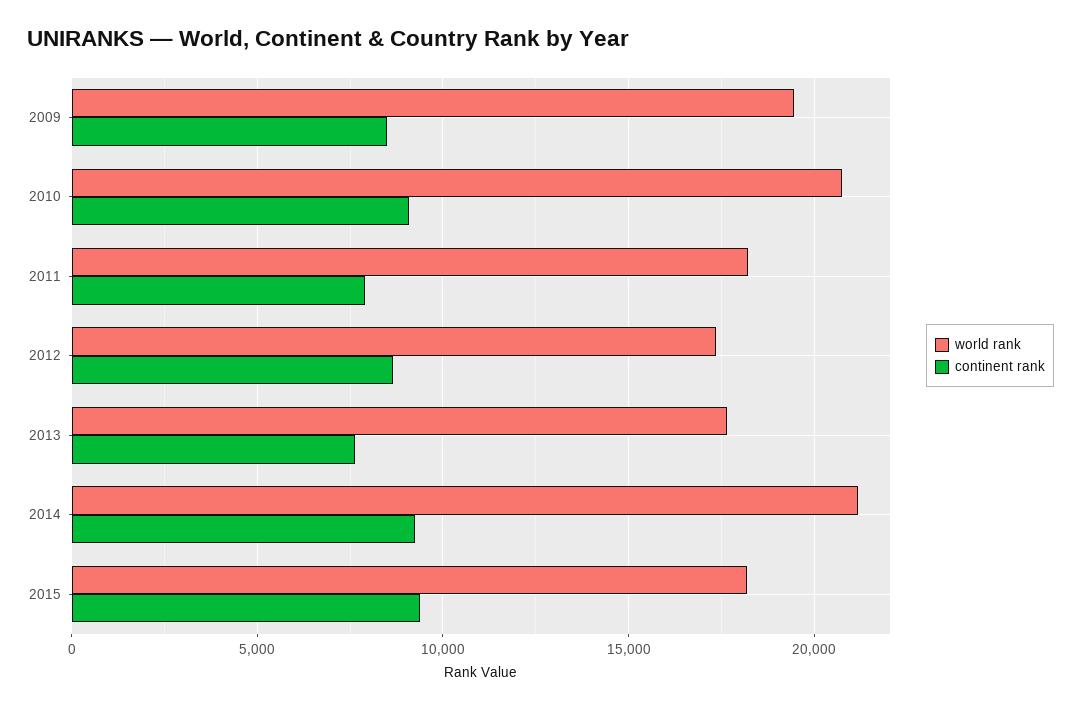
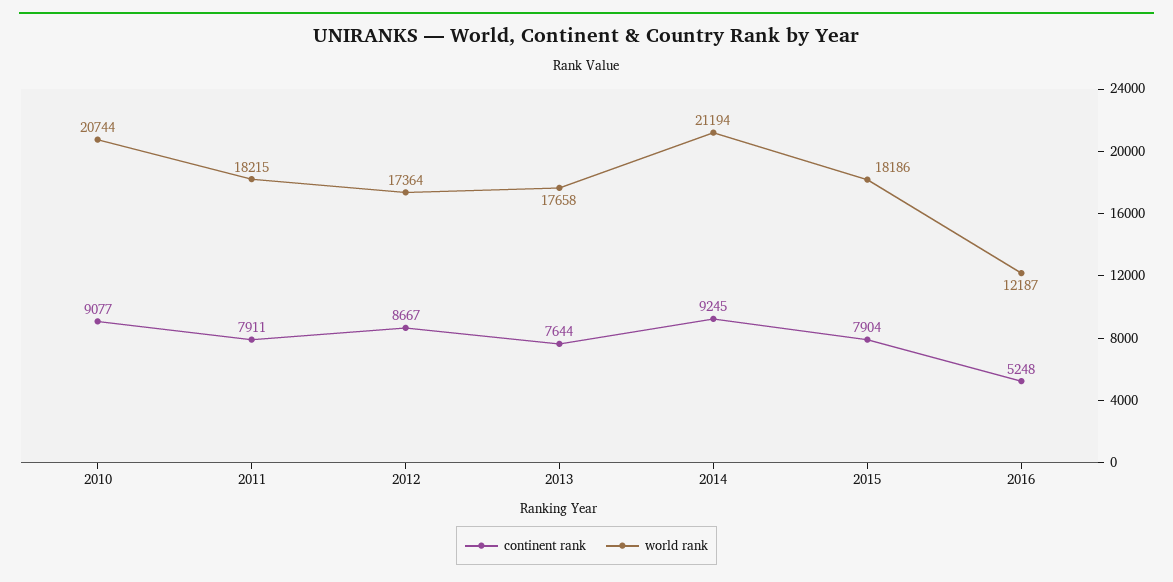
world rank, 2009: 19500 -> none
continent rank, 2009: 8500 -> none
continent rank, 2015: 9500 -> 7904
continent rank, 2016: none -> 5248
world rank, 2016: none -> 12187

